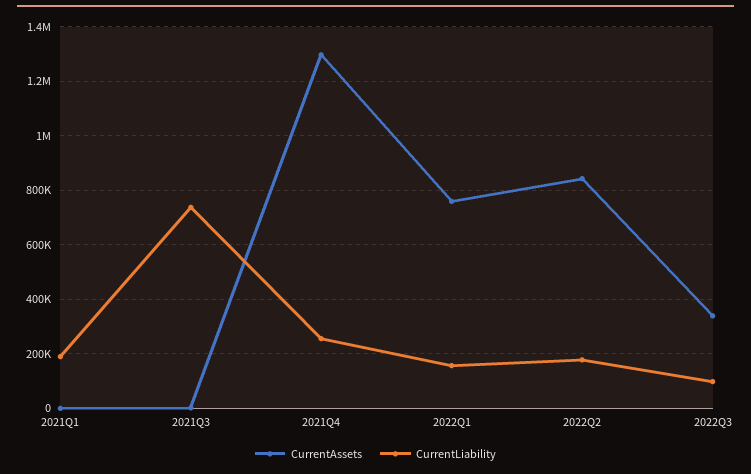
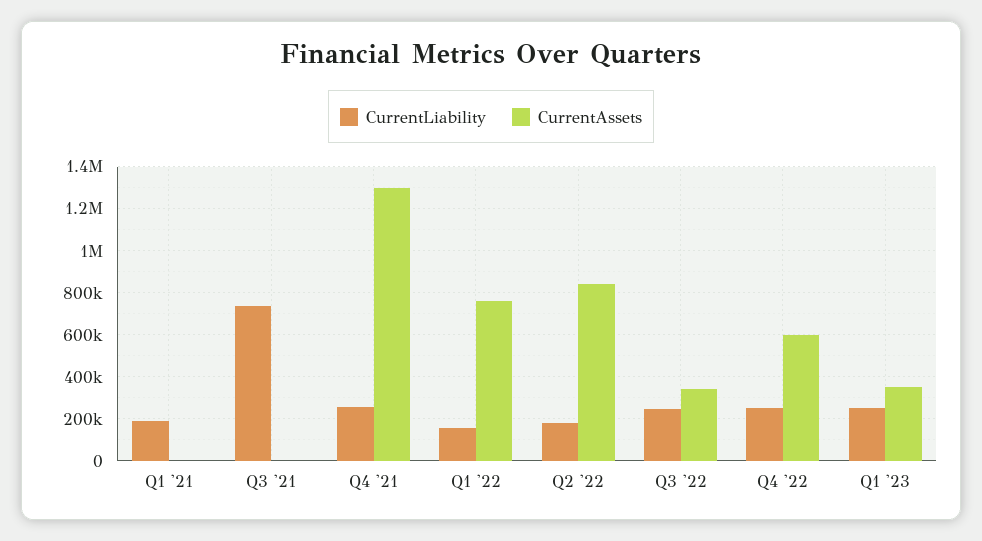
CurrentLiability, 2022Q3: 100000 -> 250000
CurrentLiability, Q4 '22: none -> 250000
CurrentAssets, Q4 '22: none -> 600000
CurrentLiability, Q1 '23: none -> 250000
CurrentAssets, Q1 '23: none -> 350000

